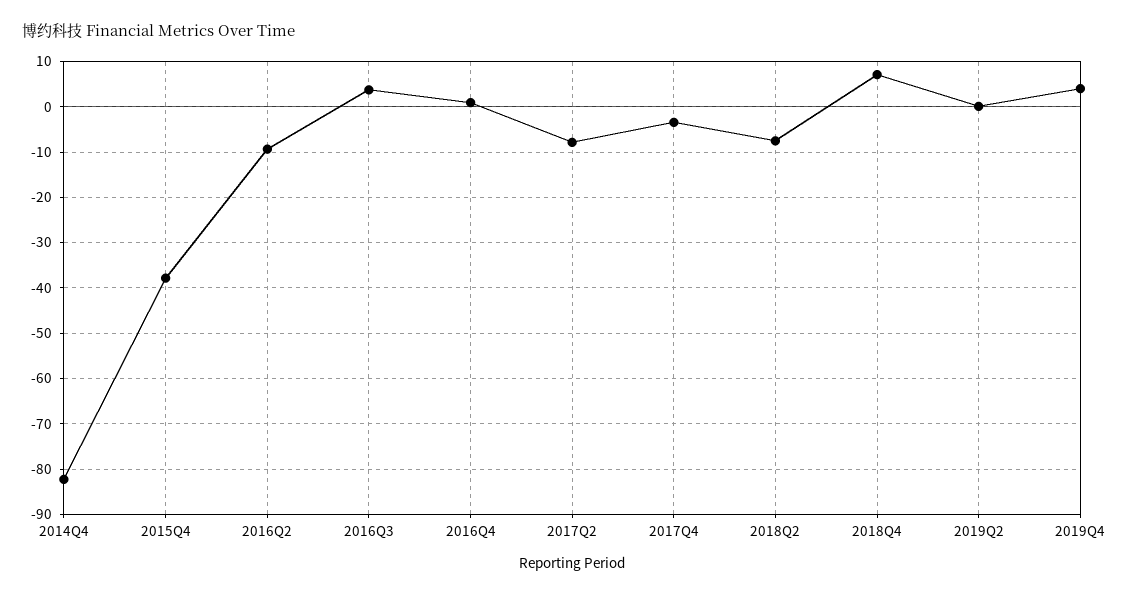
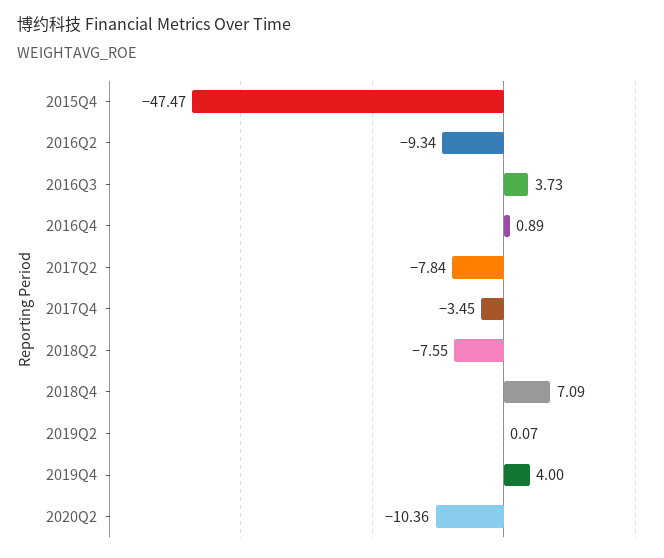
2014Q4: -82 -> none
2015Q4: -38 -> -47.47
2020Q2: none -> -10.36

